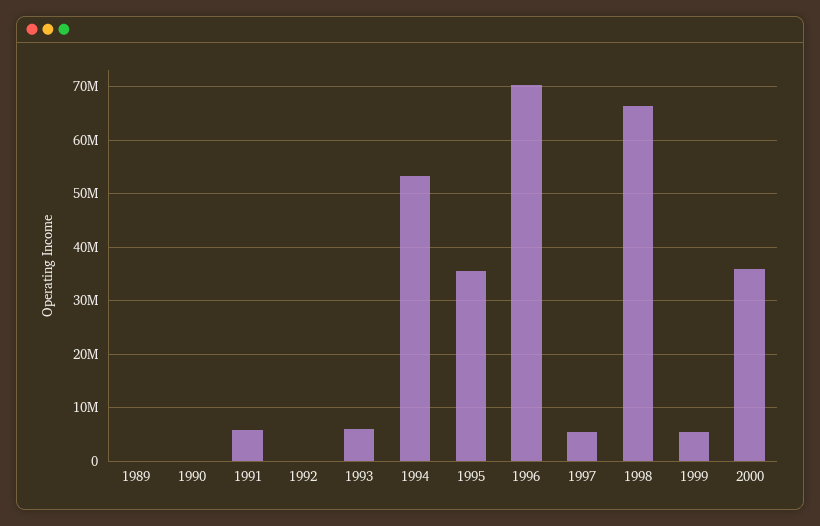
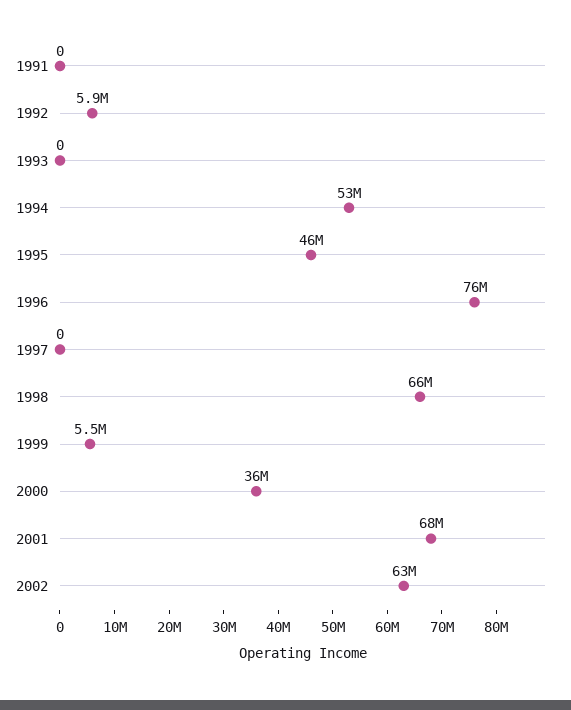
1989: 0 -> none
1990: 0 -> none
1991: 6000000 -> 0
1992: 0 -> 5900000
1993: 6000000 -> 0
1995: 36000000 -> 46000000
1996: 70000000 -> 76000000
1997: 6000000 -> 0
2001: none -> 68000000
2002: none -> 63000000

